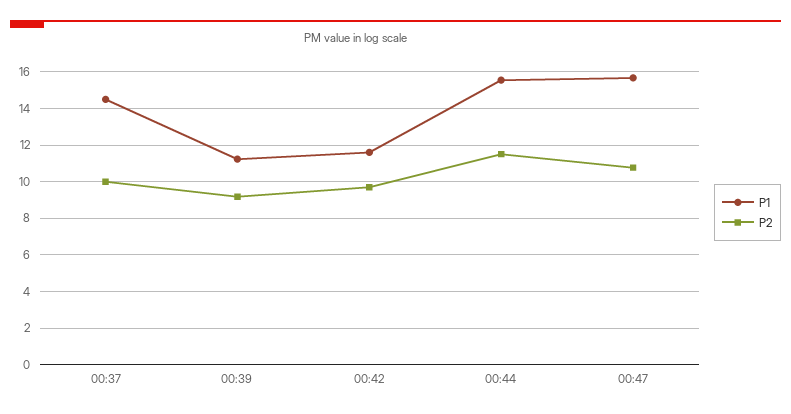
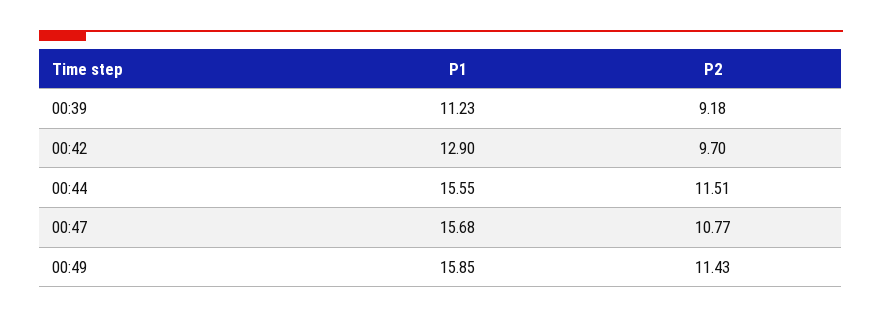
P1, 00:37: 14.5 -> none
P2, 00:37: 10 -> none
P1, 00:42: 11.5 -> 12.9
P1, 00:49: none -> 15.85
P2, 00:49: none -> 11.43

